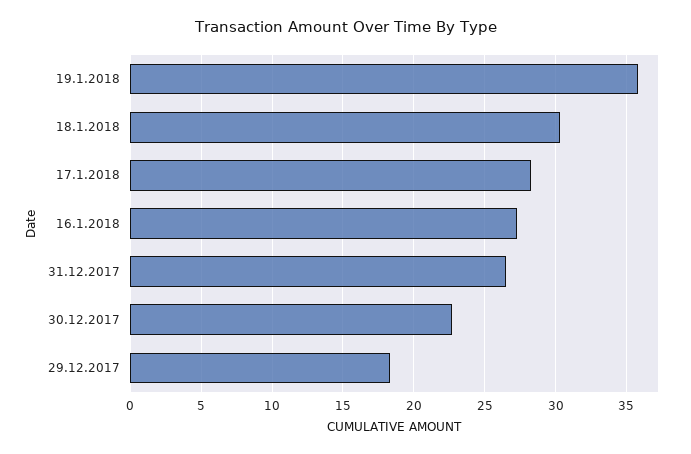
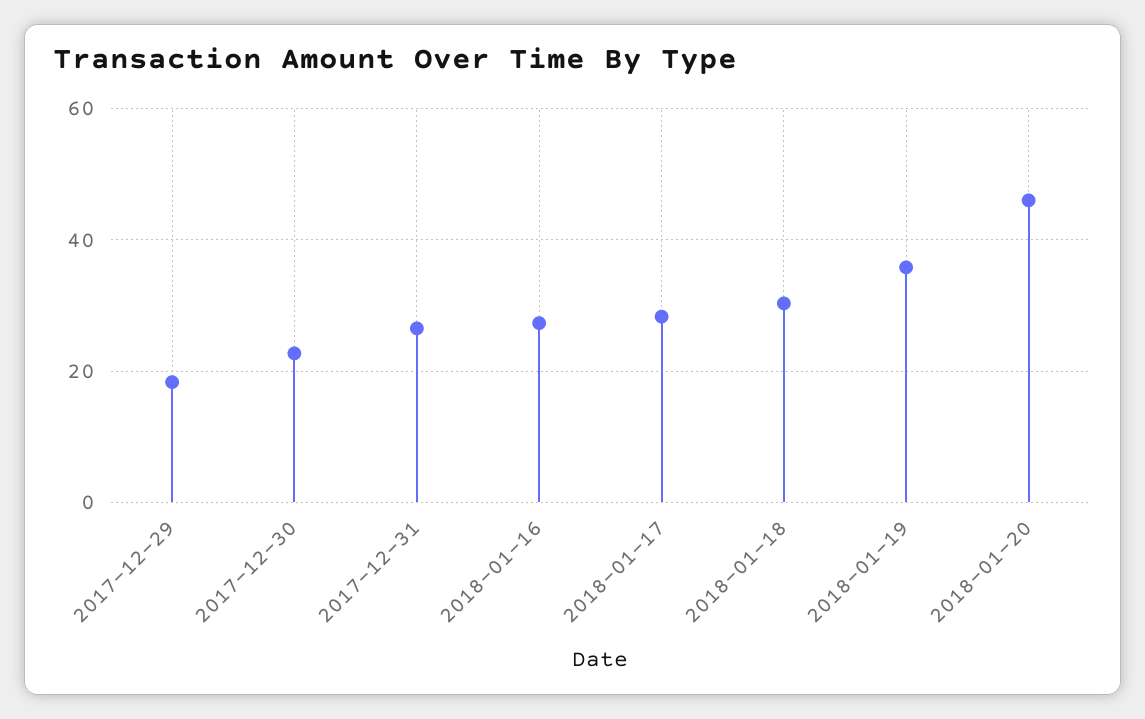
2018-01-20: none -> 46

